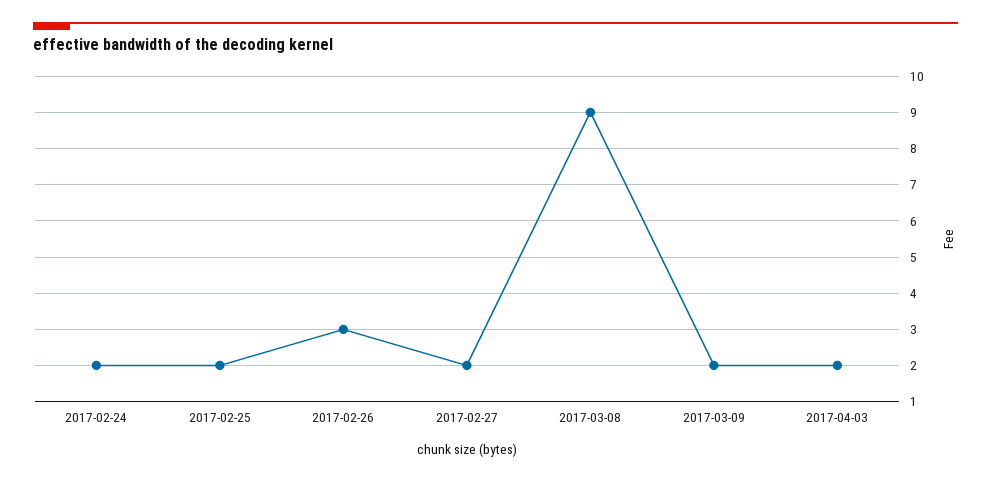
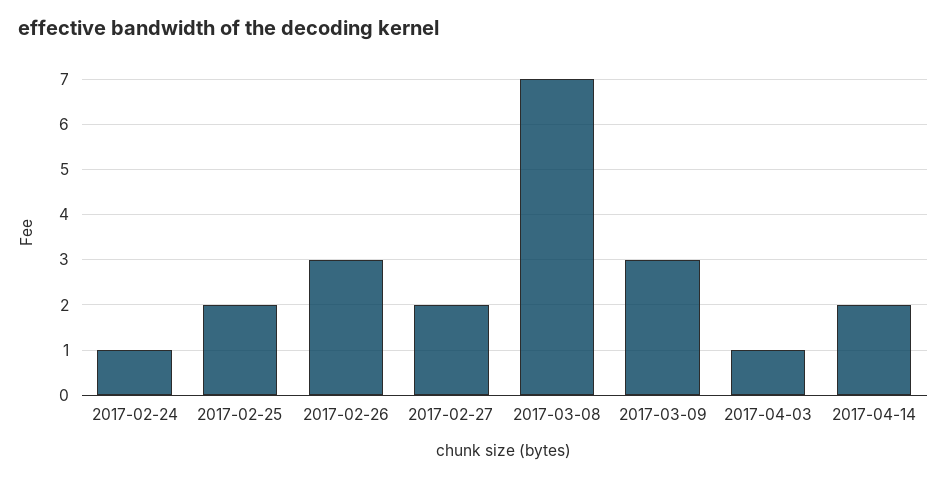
2017-02-24: 2 -> 1
2017-03-08: 9 -> 7
2017-03-09: 2 -> 3
2017-04-03: 2 -> 1
2017-04-14: none -> 2

